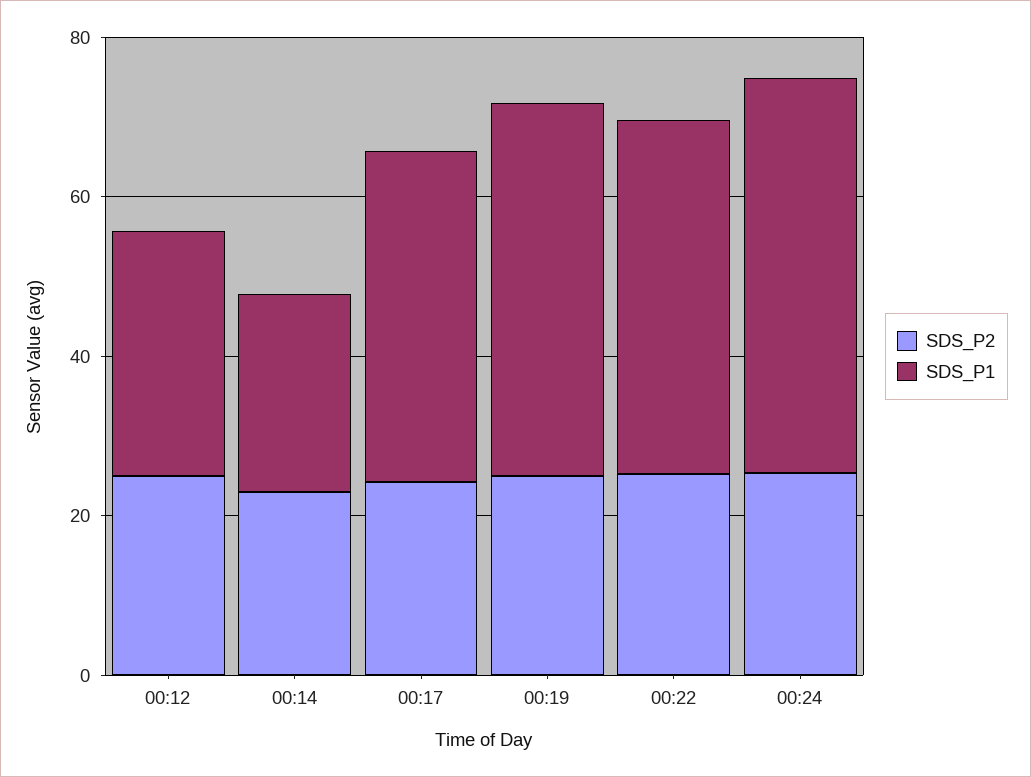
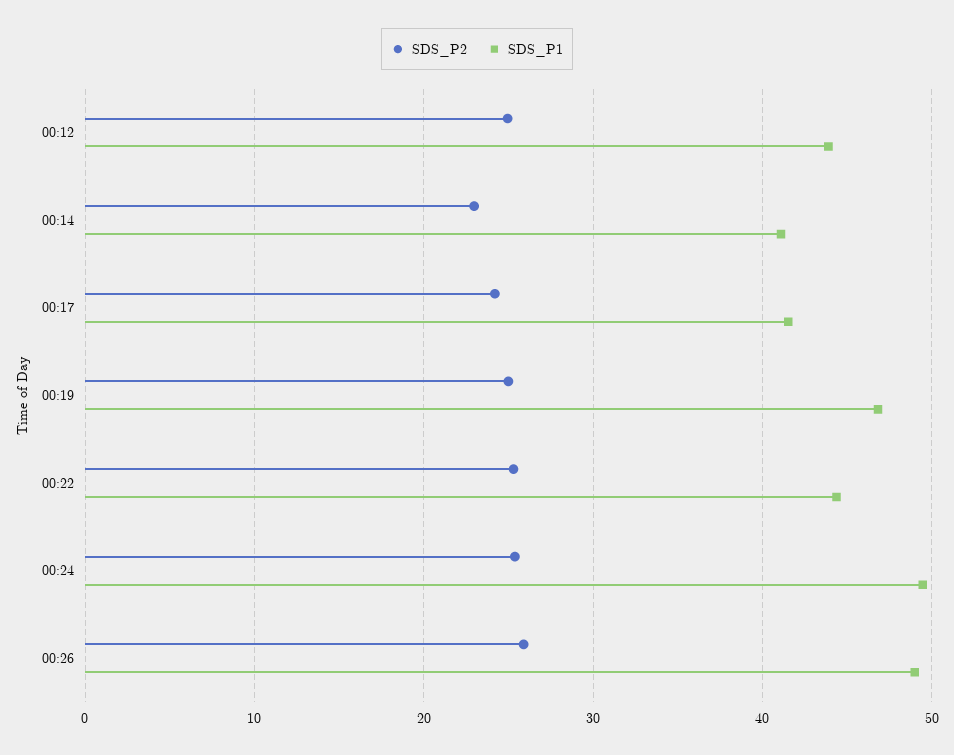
SDS_P1, 00:12: 30 -> 44
SDS_P1, 00:14: 25 -> 41
SDS_P2, 00:26: none -> 26
SDS_P1, 00:26: none -> 49

